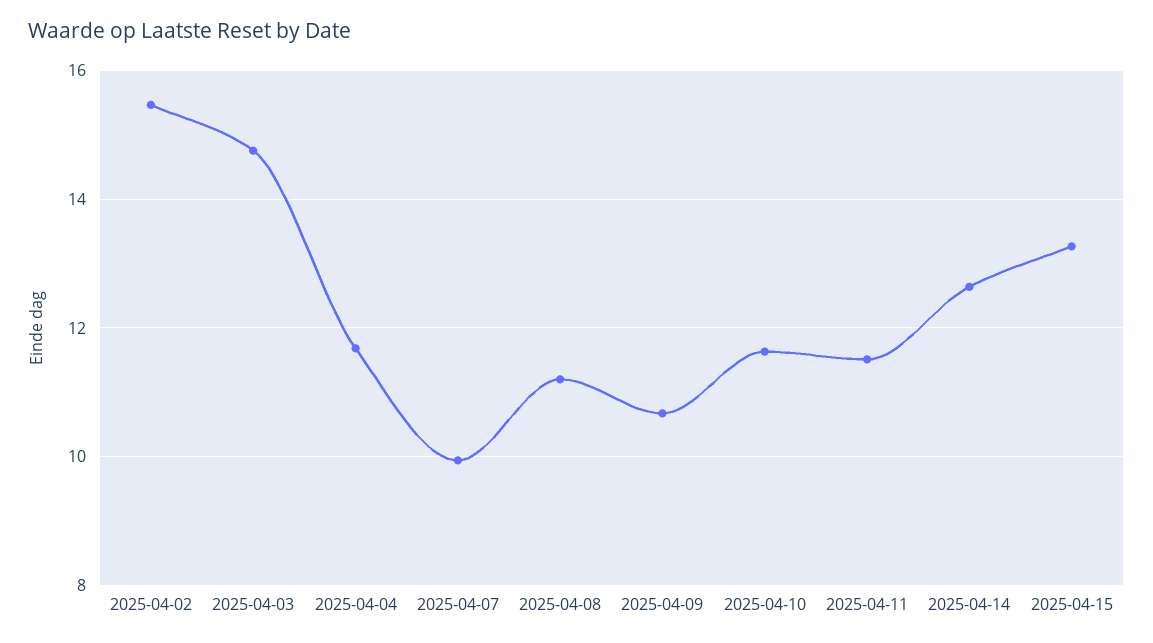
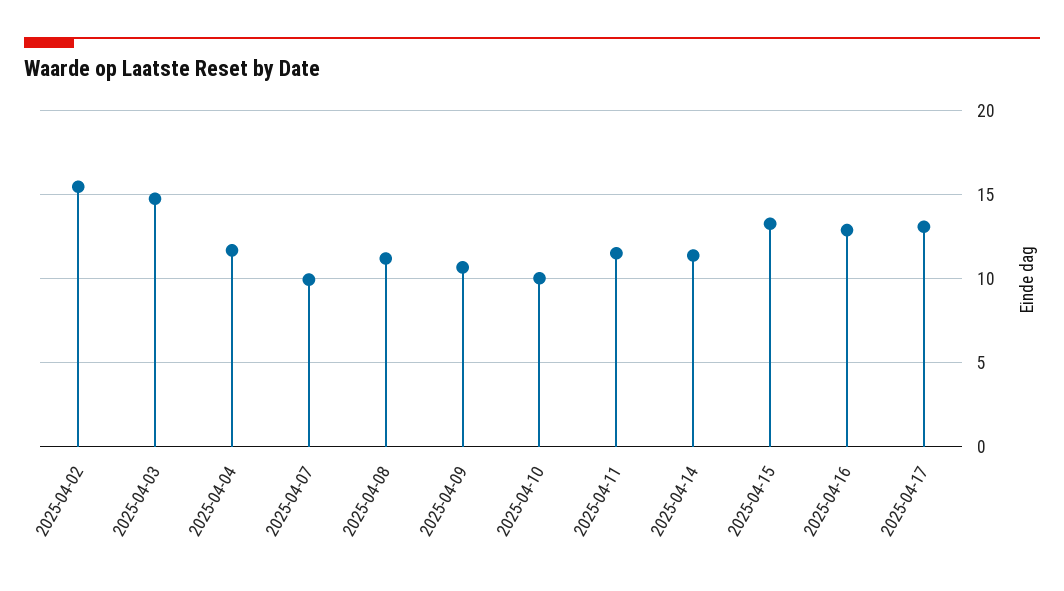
2025-04-10: 11.6 -> 10
2025-04-14: 12.6 -> 11.5
2025-04-16: none -> 13
2025-04-17: none -> 13

